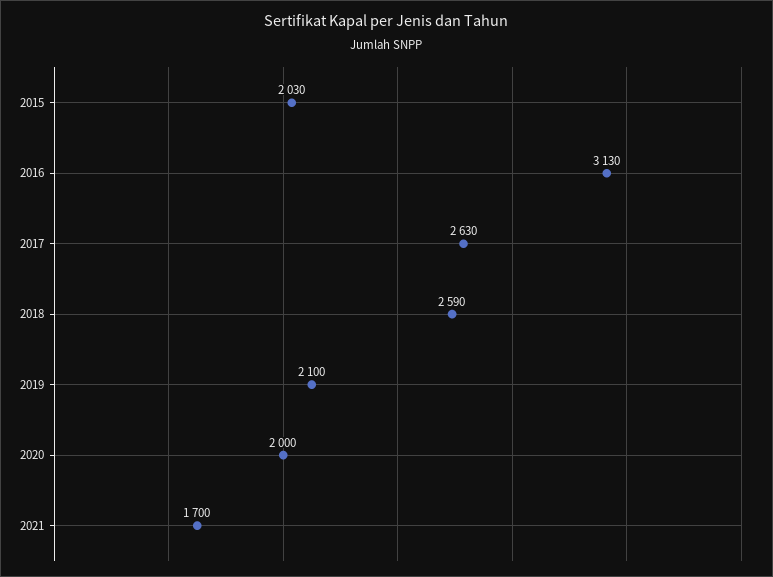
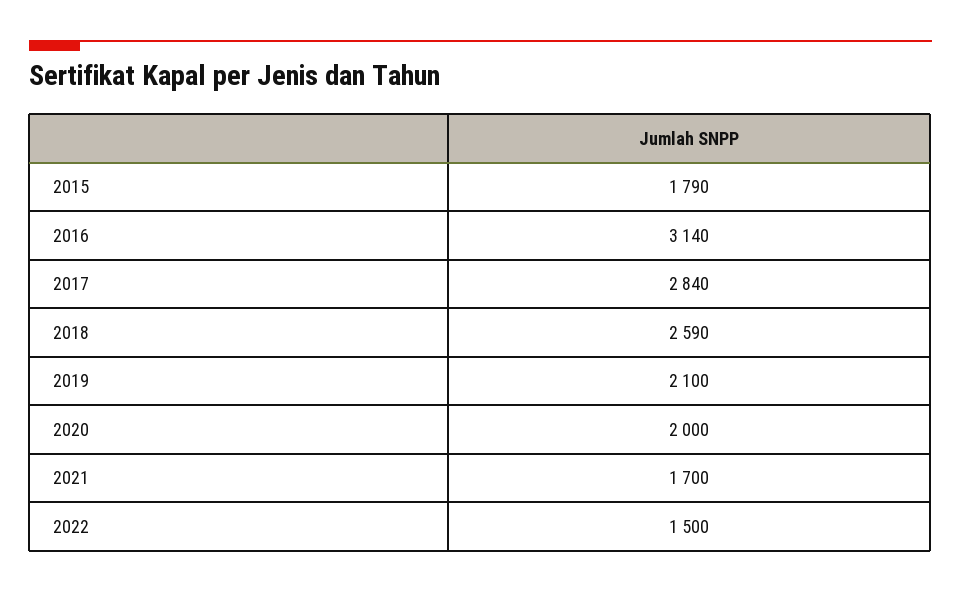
2015: 2030 -> 1790
2016: 3130 -> 3140
2017: 2630 -> 2840
2022: none -> 1500

